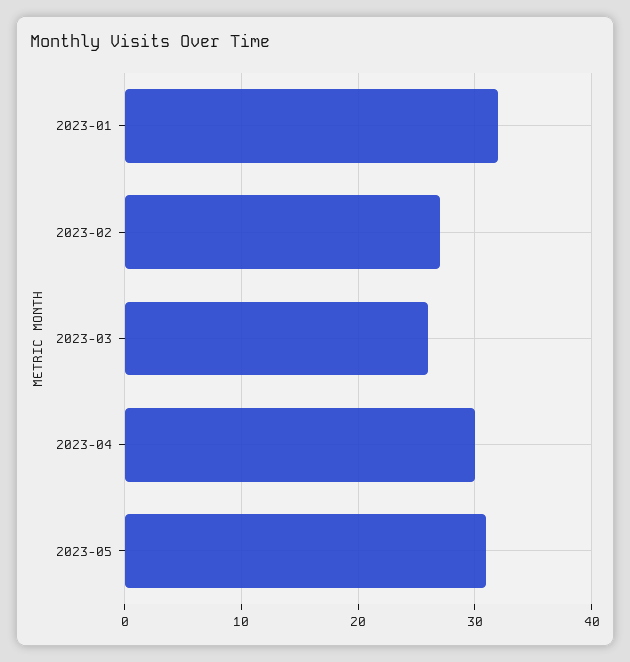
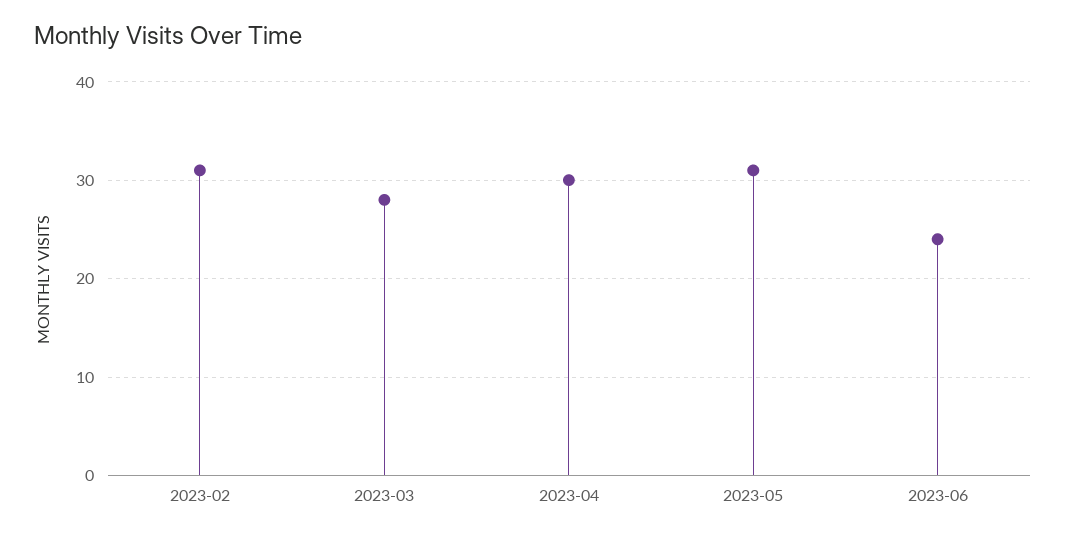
2023-01: 32 -> none
2023-02: 27 -> 31
2023-03: 26 -> 28
2023-06: none -> 24

